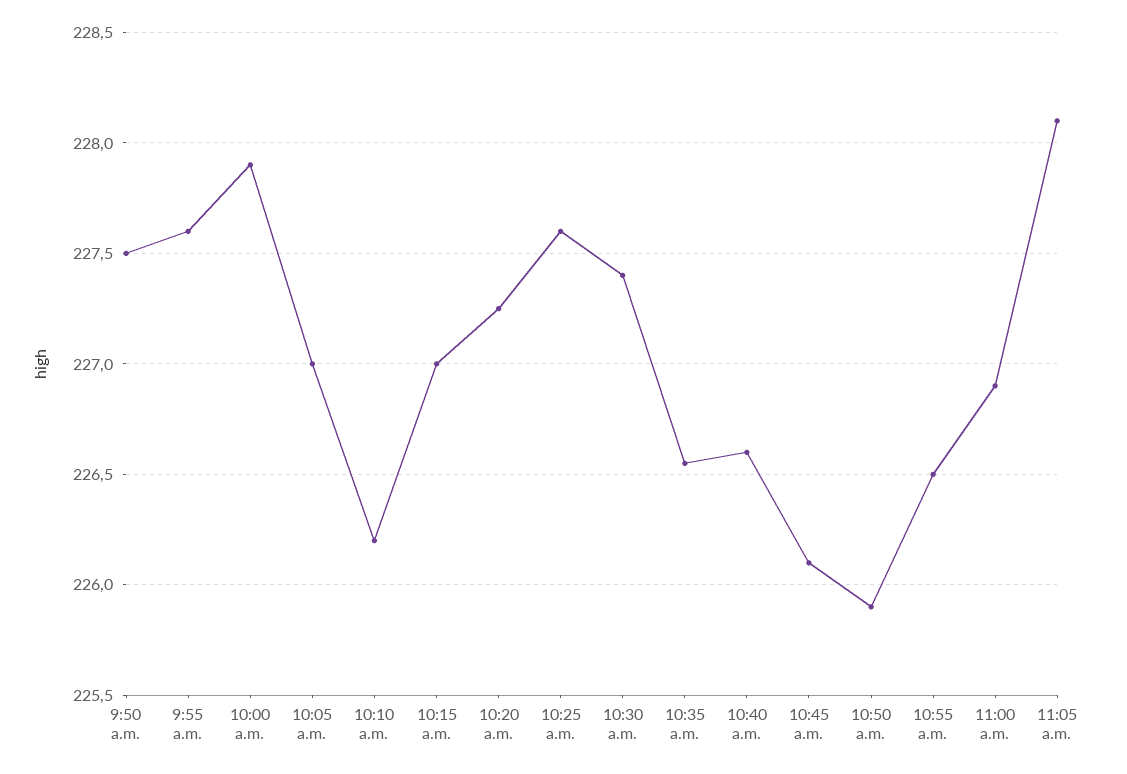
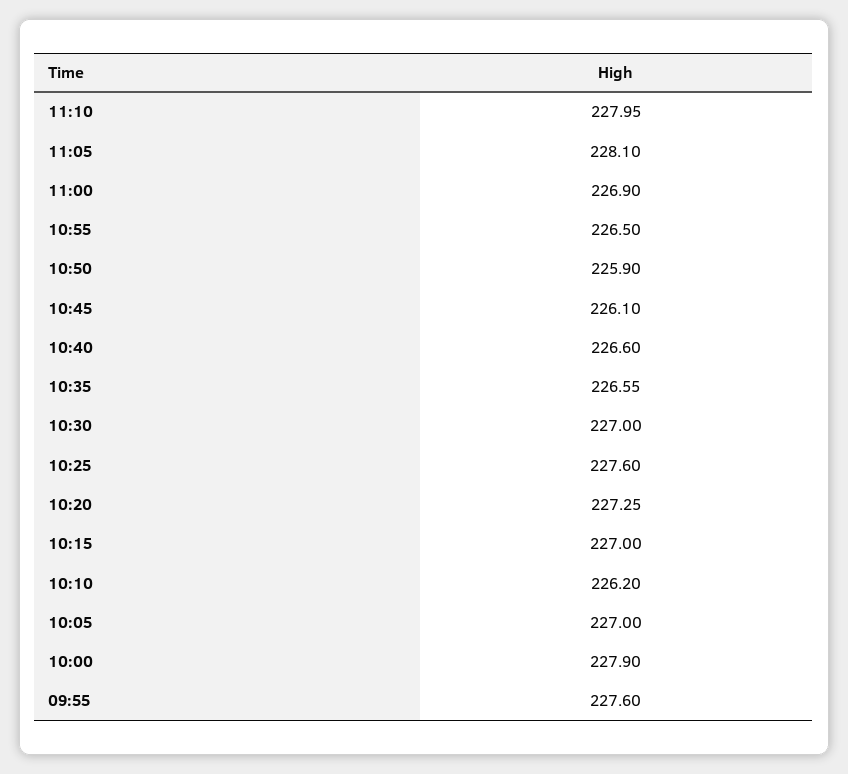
9:50 a.m.: 227.5 -> none
10:30 a.m.: 227.4 -> 227
11:10: none -> 227.95

